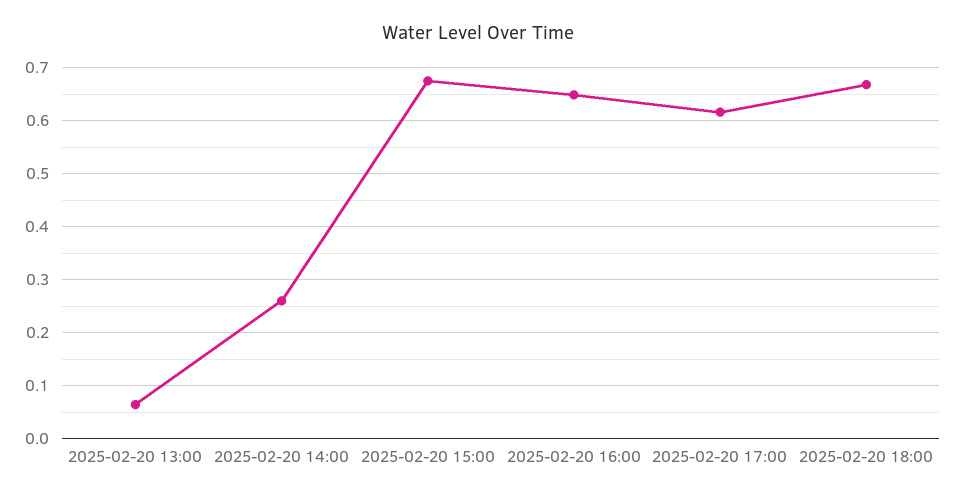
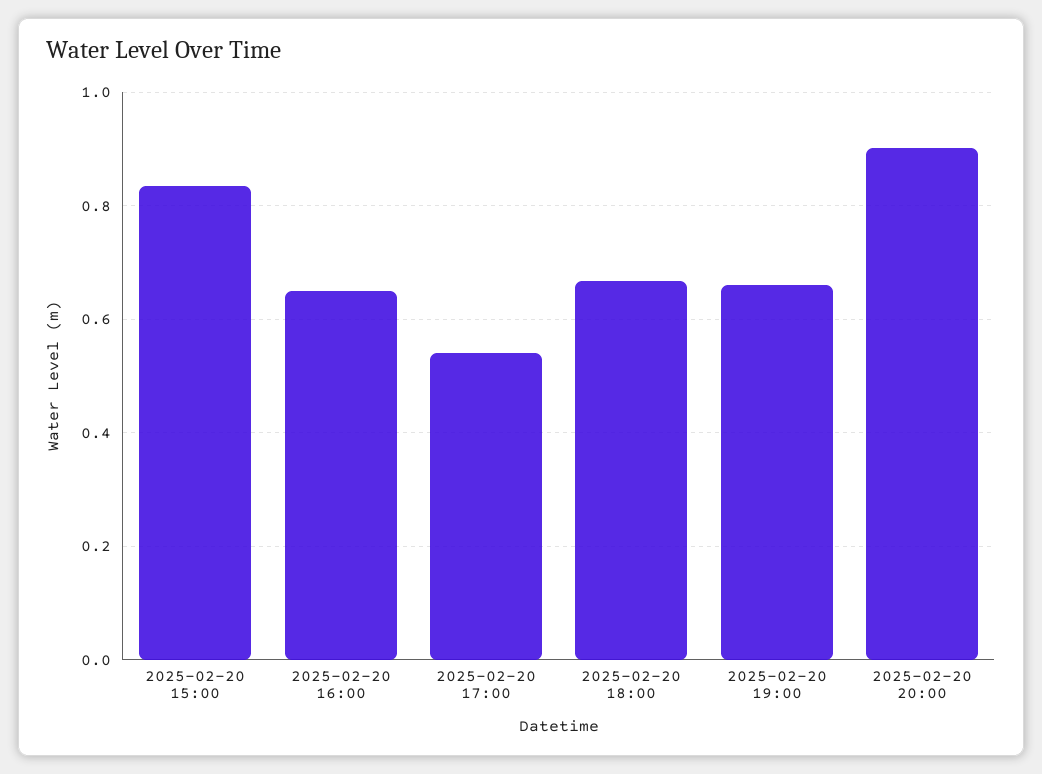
2025-02-20 13:00: 0.06 -> none
2025-02-20 14:00: 0.26 -> none
2025-02-20 15:00: 0.68 -> 0.84
2025-02-20 17:00: 0.62 -> 0.54
2025-02-20 19:00: none -> 0.66
2025-02-20 20:00: none -> 0.9

